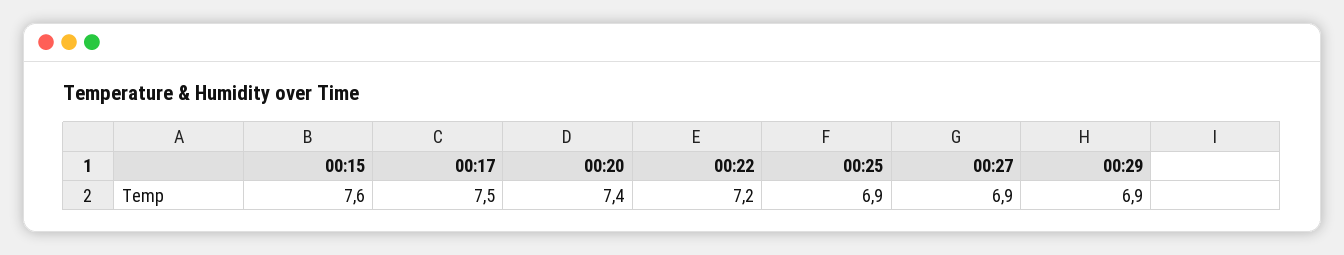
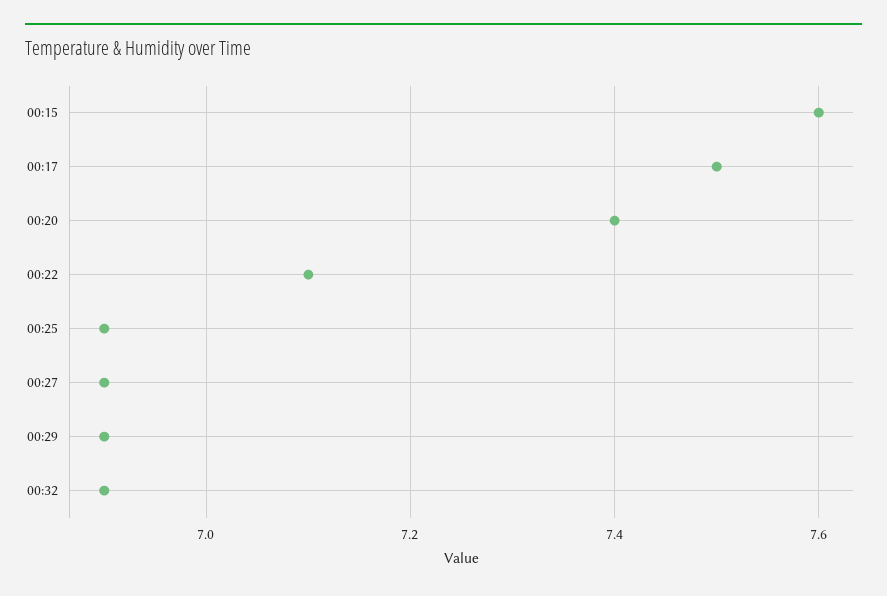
00:22: 7.2 -> 7.1
00:32: none -> 6.9

